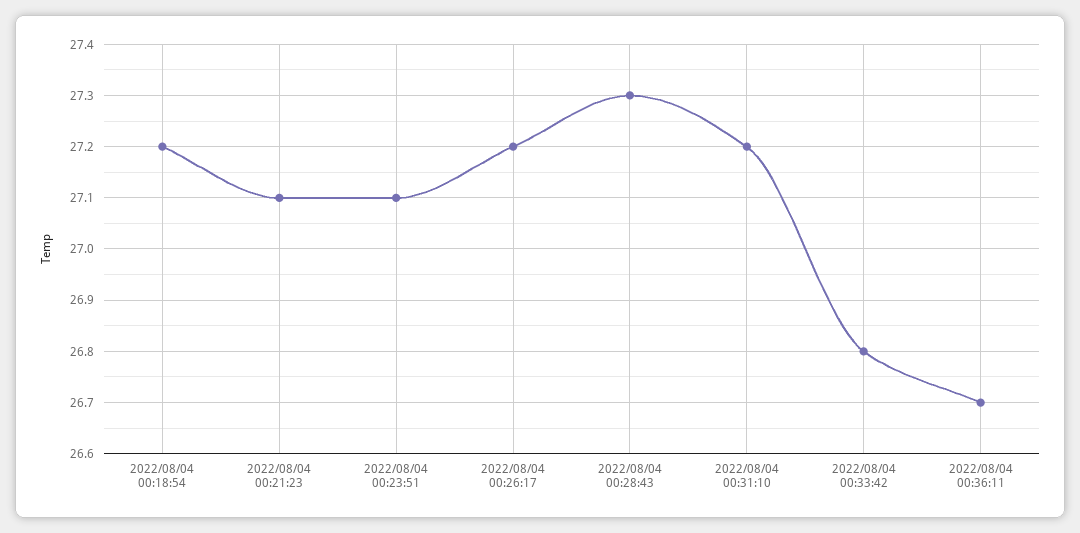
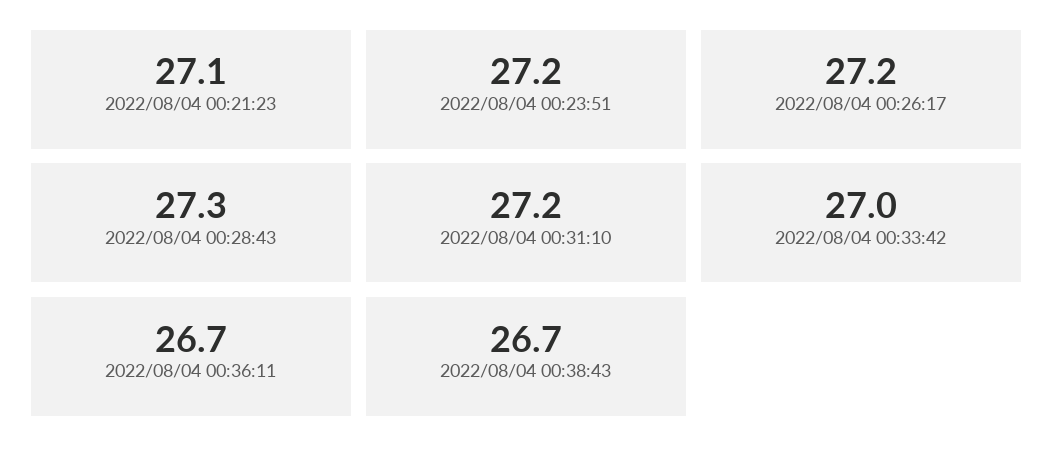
2022/08/04 00:18:54: 27.2 -> none
2022/08/04 00:23:51: 27.1 -> 27.2
2022/08/04 00:33:42: 26.8 -> 27
2022/08/04 00:38:43: none -> 26.7

